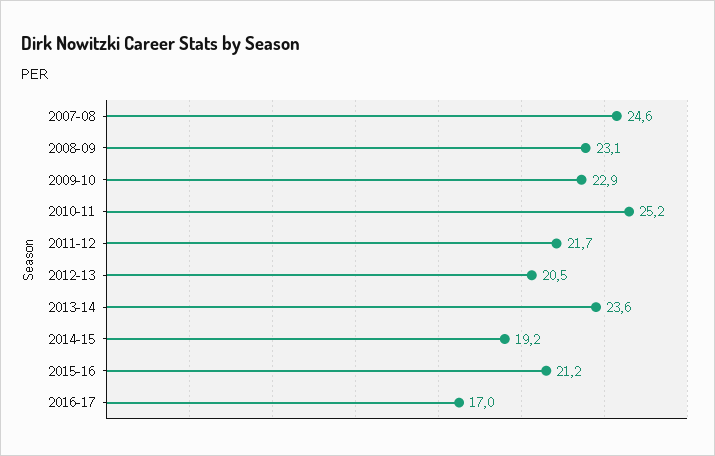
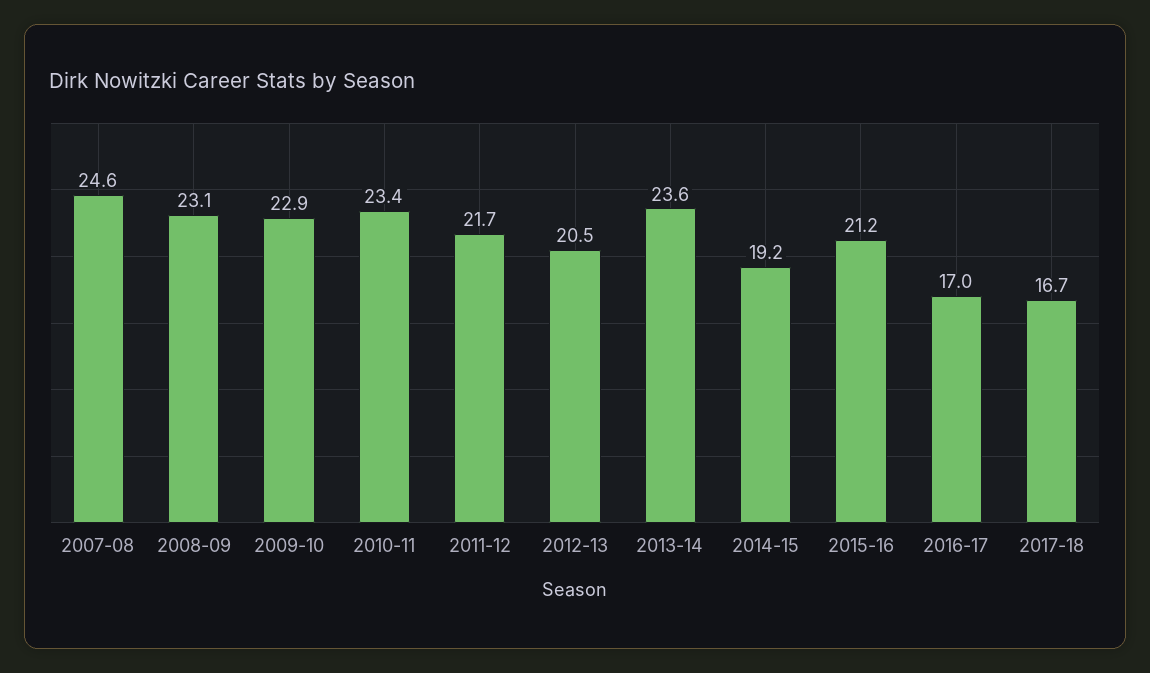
2010-11: 25.2 -> 23.4
2017-18: none -> 16.7

